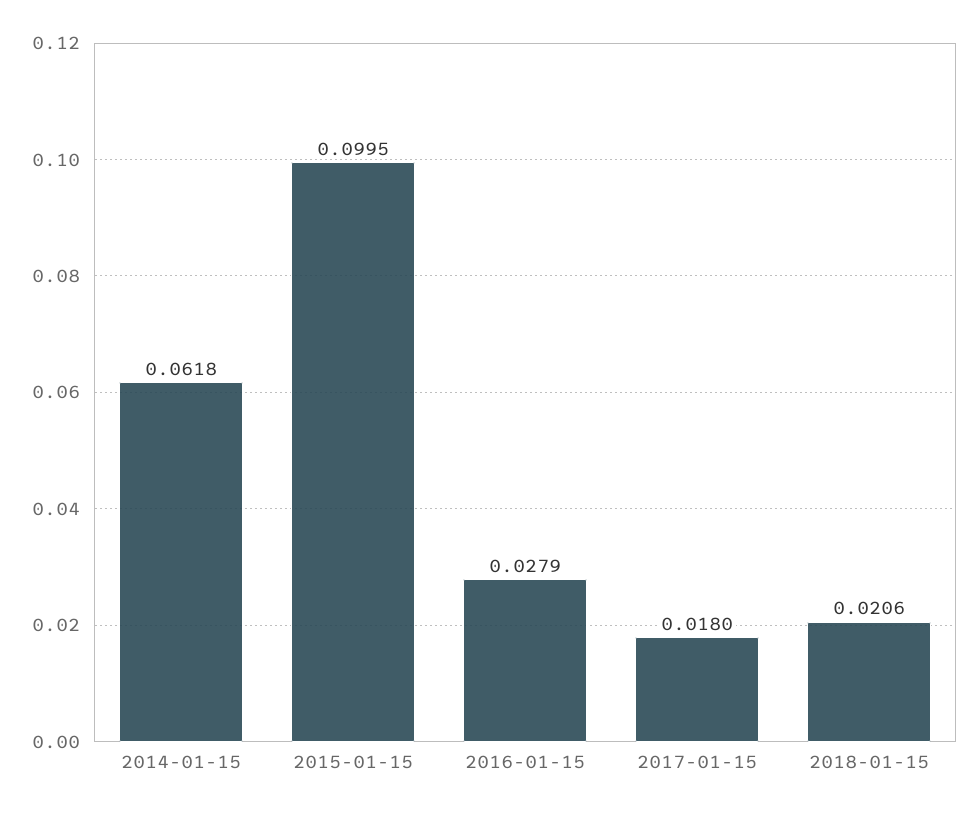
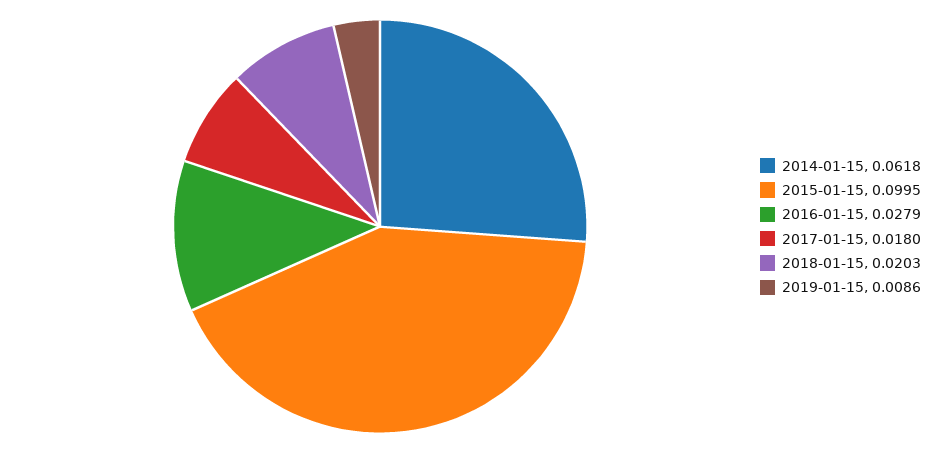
2018-01-15: 0.0206 -> 0.0203
2019-01-15: none -> 0.0086

